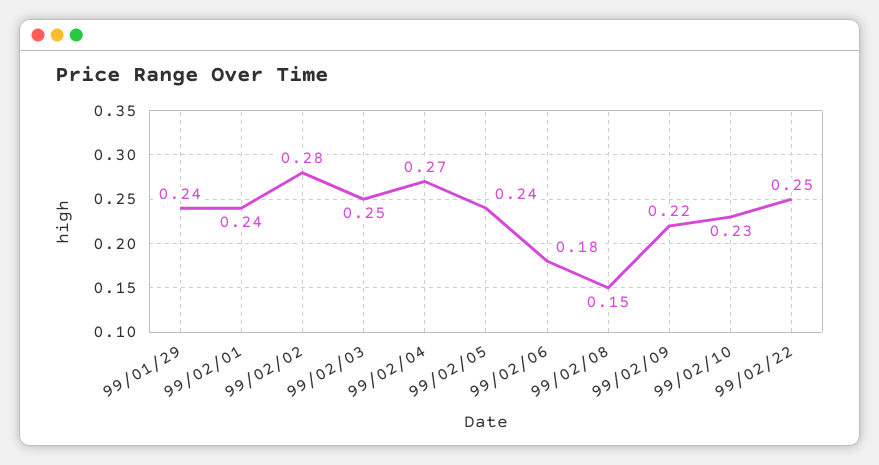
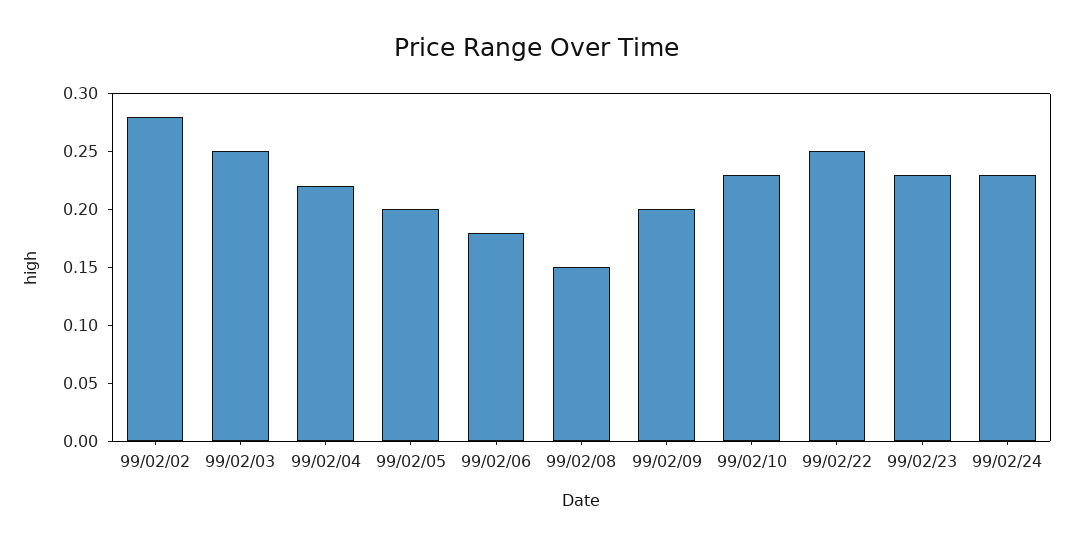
99/01/29: 0.24 -> none
99/02/01: 0.24 -> none
99/02/04: 0.27 -> 0.22
99/02/05: 0.24 -> 0.2
99/02/09: 0.22 -> 0.2
99/02/23: none -> 0.23
99/02/24: none -> 0.23

